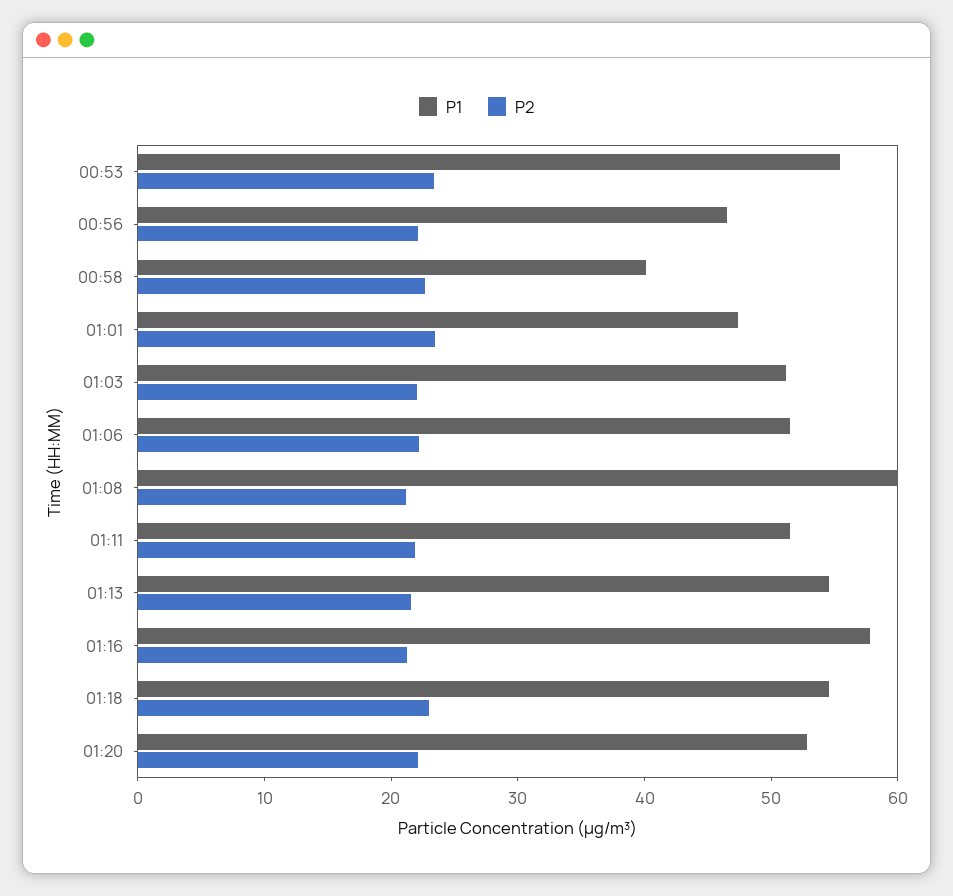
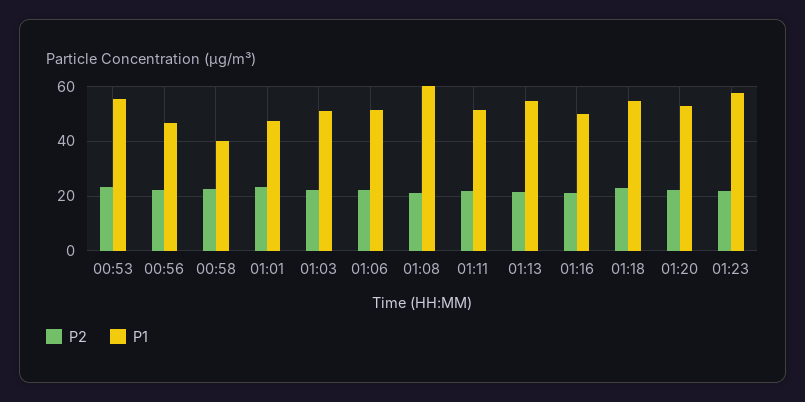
P1, 01:16: 58 -> 50
P2, 01:23: none -> 22.5
P1, 01:23: none -> 57.5

